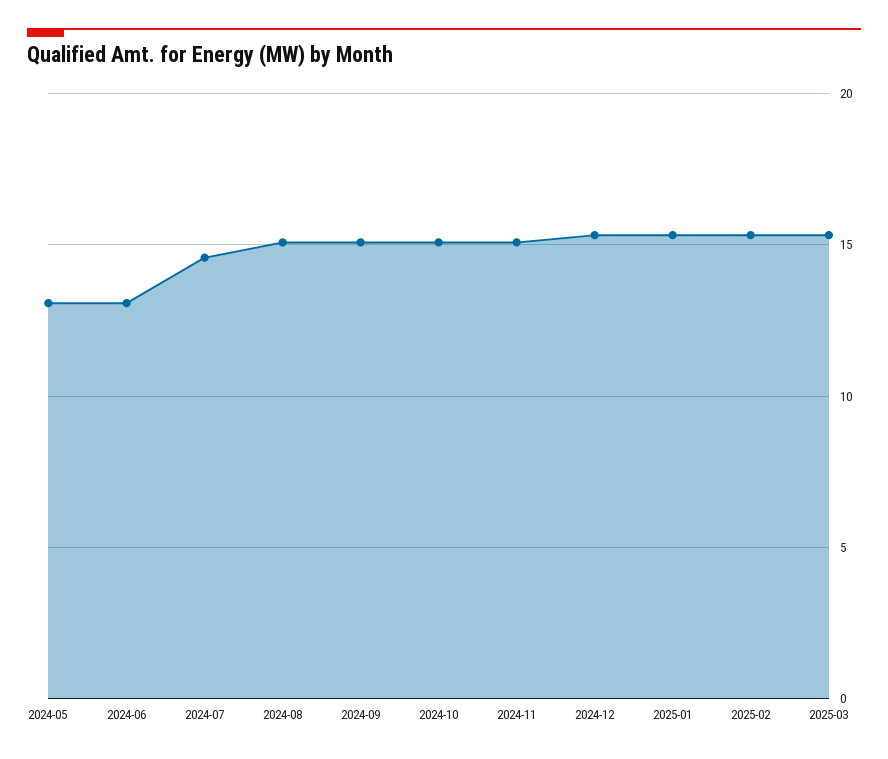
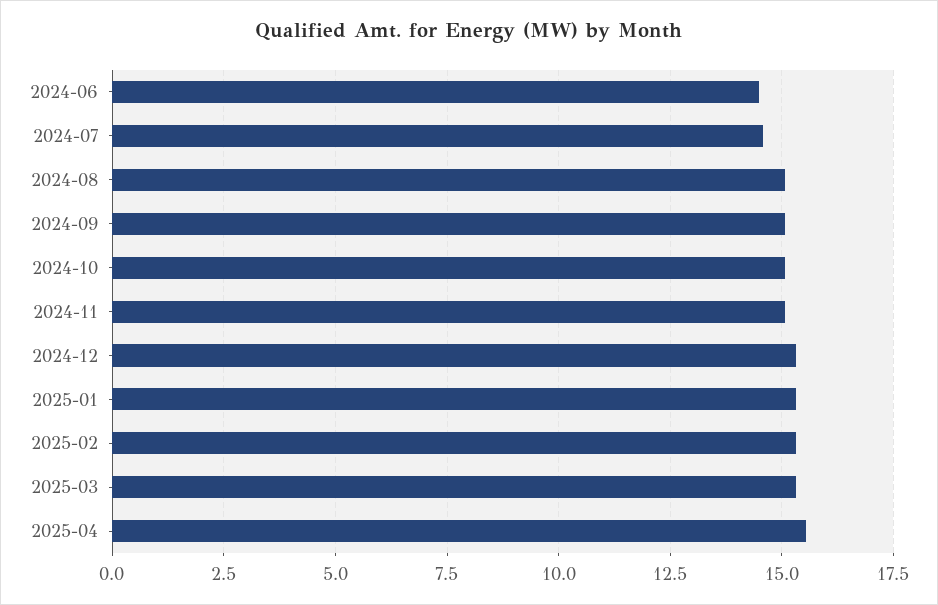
2024-05: 13 -> none
2024-06: 13 -> 14.5
2025-04: none -> 15.5

